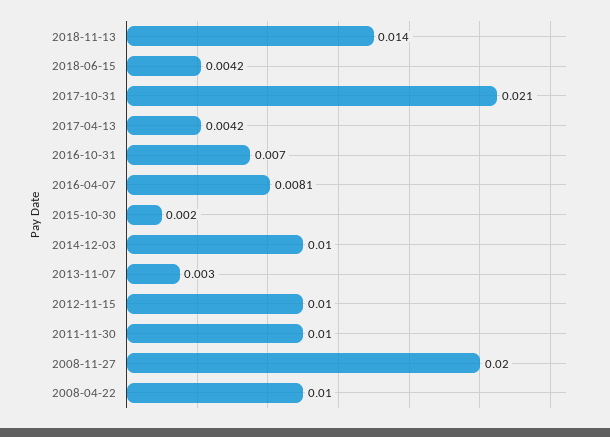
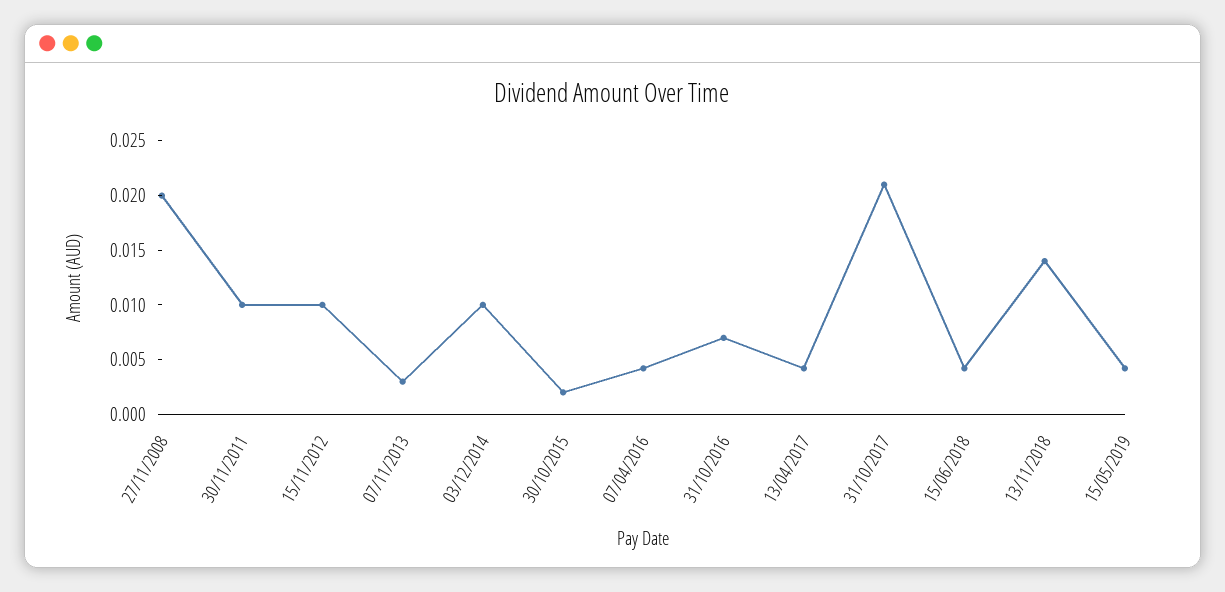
2016-04-07: 0.0081 -> 0.004
2008-04-22: 0.01 -> none
15/05/2019: none -> 0.004

